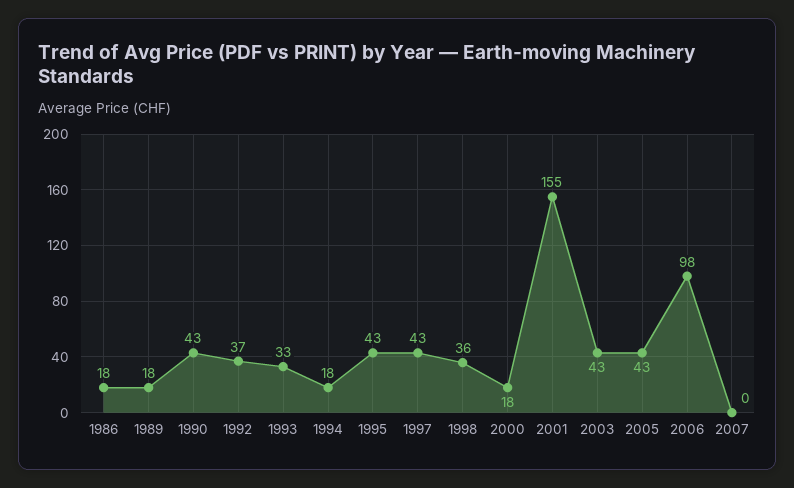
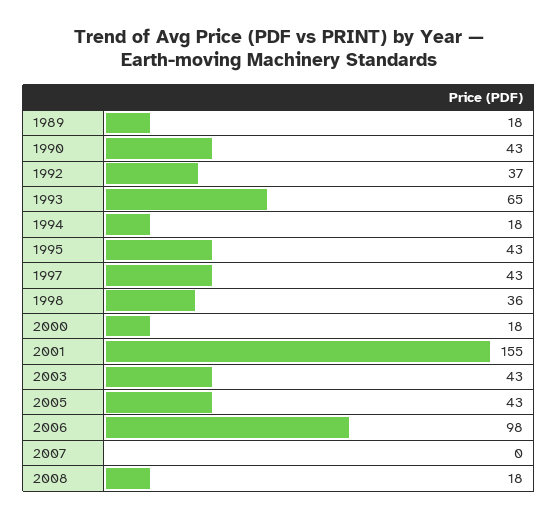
1986: 18 -> none
1993: 33 -> 65
2008: none -> 18

